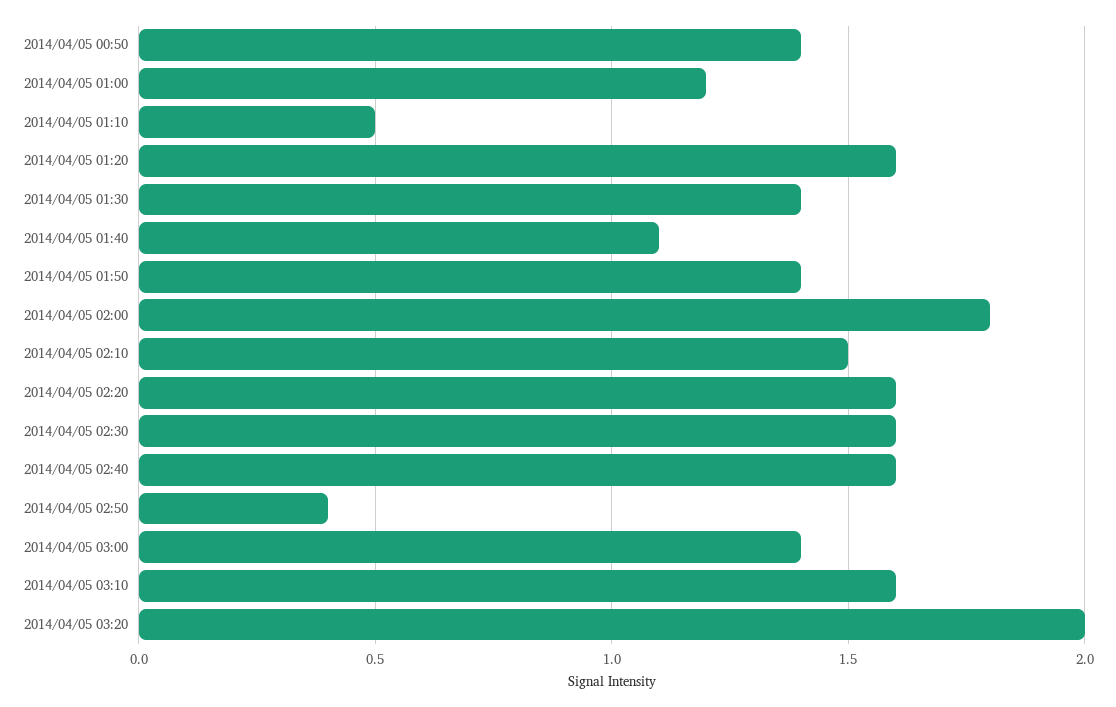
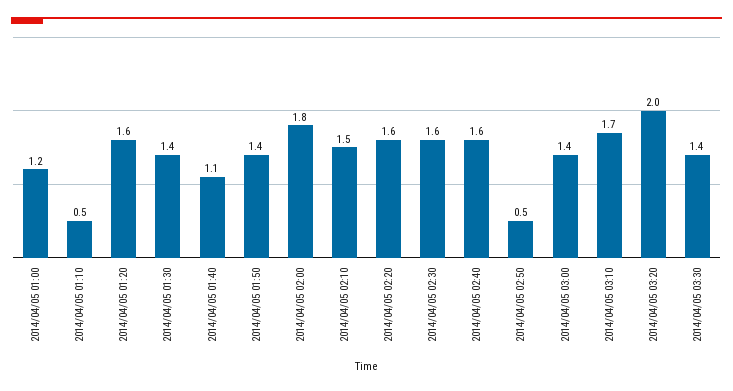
2014/04/05 00:50: 1.4 -> none
2014/04/05 02:50: 0.4 -> 0.5
2014/04/05 03:10: 1.6 -> 1.7
2014/04/05 03:30: none -> 1.4

